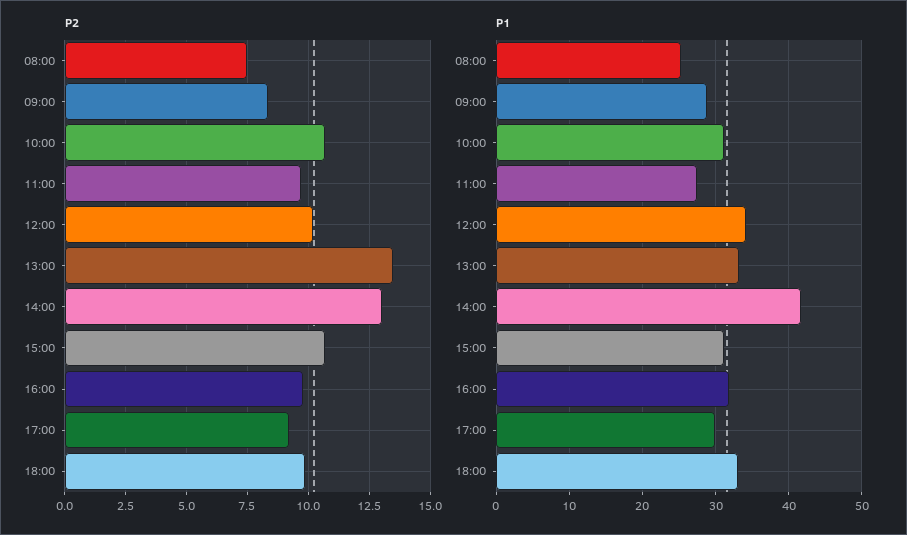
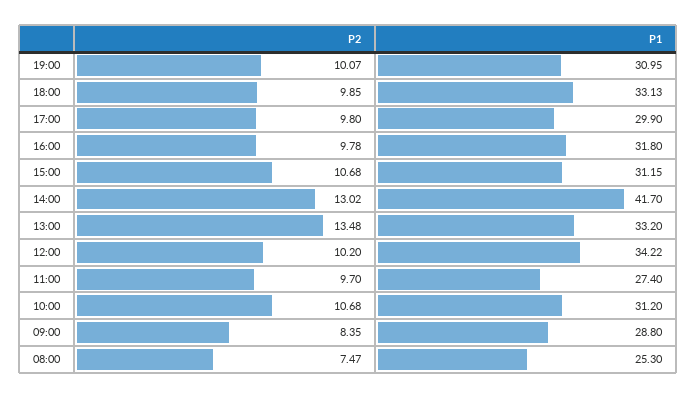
P2, 17:00: 9.25 -> 9.8
P2, 19:00: none -> 10.07
P1, 19:00: none -> 30.95

